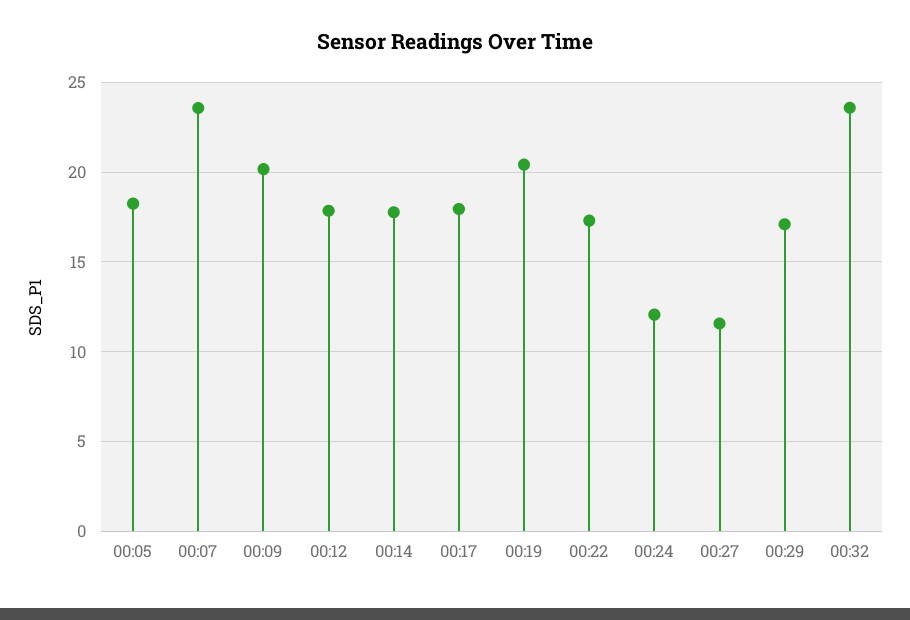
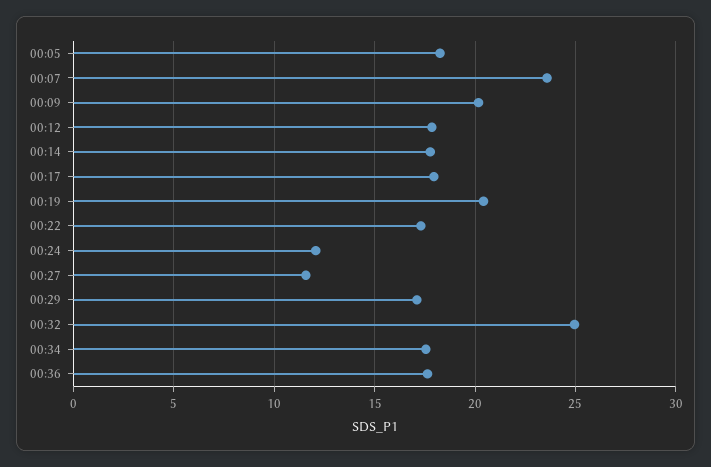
00:32: 23.5 -> 25
00:34: none -> 17.5
00:36: none -> 17.5

